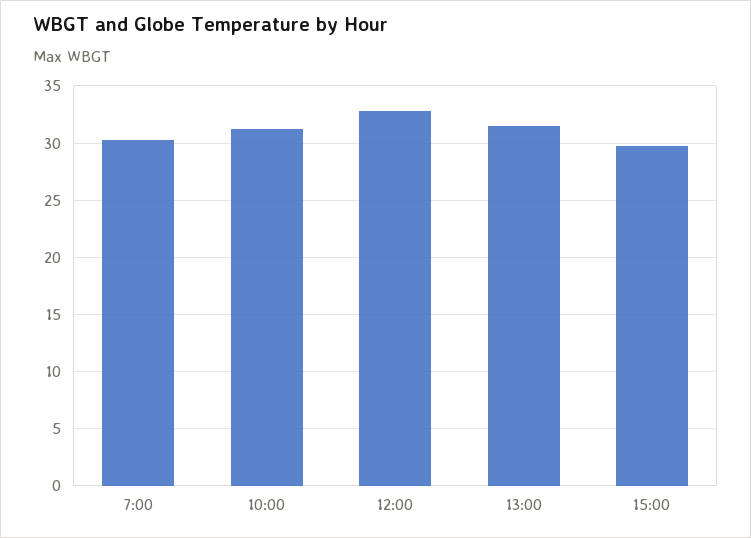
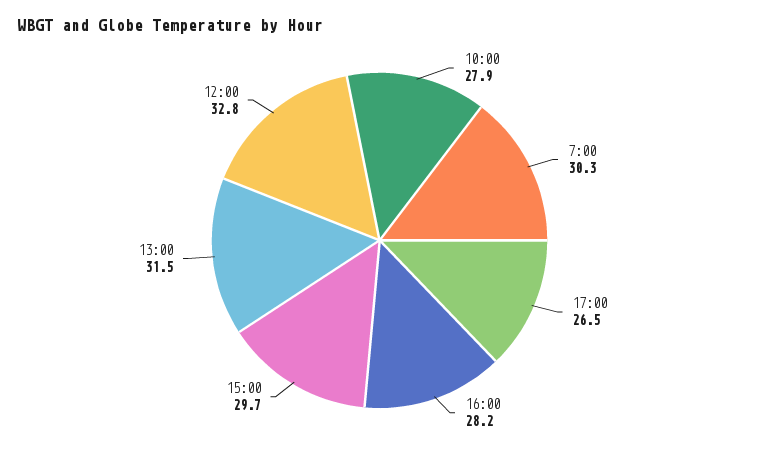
10:00: 31 -> 27.9
17:00: none -> 26.5
16:00: none -> 28.2

